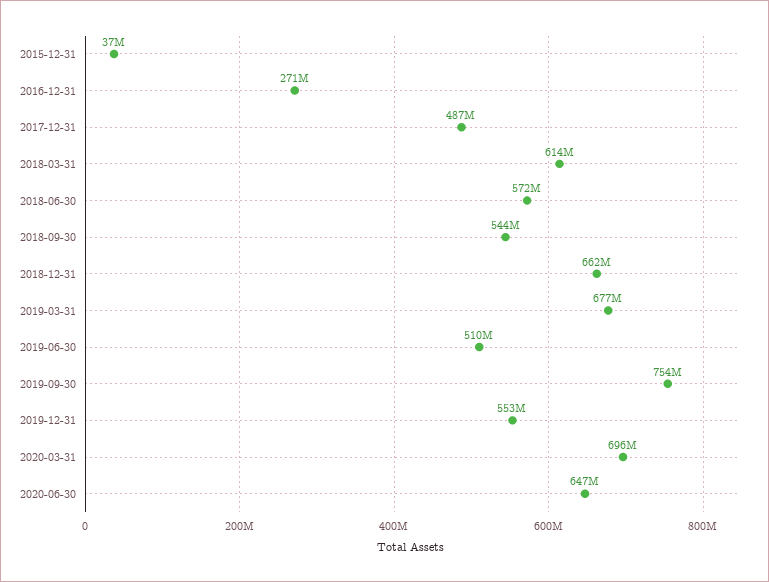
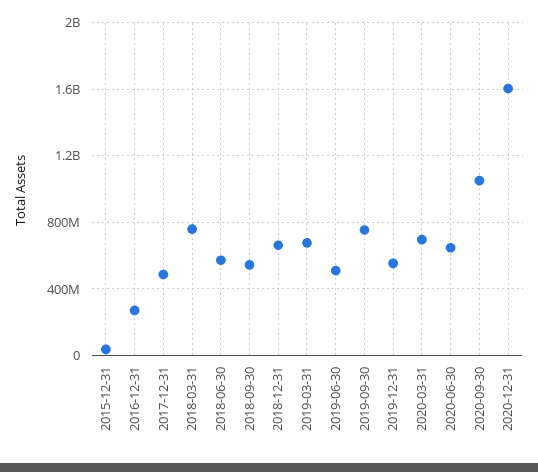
2018-03-31: 614000000 -> 750000000
2020-09-30: none -> 1050000000
2020-12-31: none -> 1600000000

